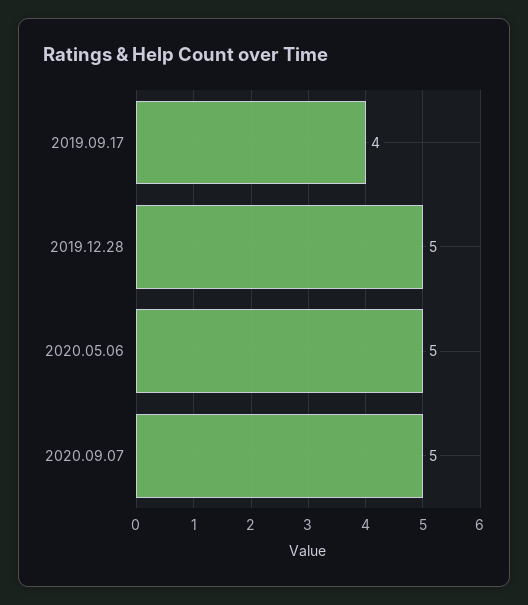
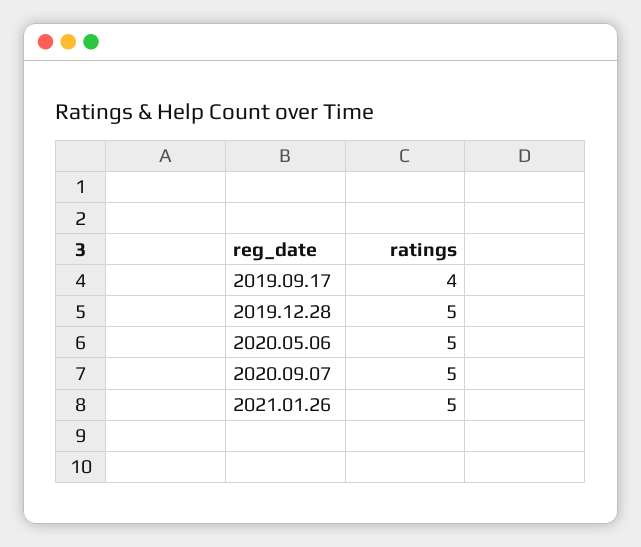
2021.01.26: none -> 5

